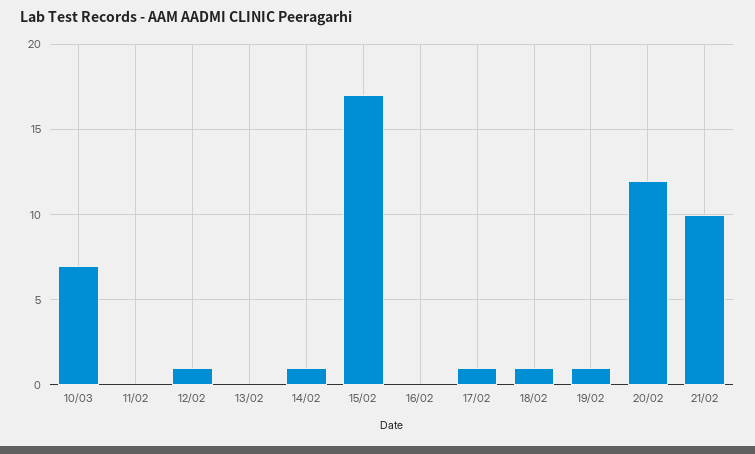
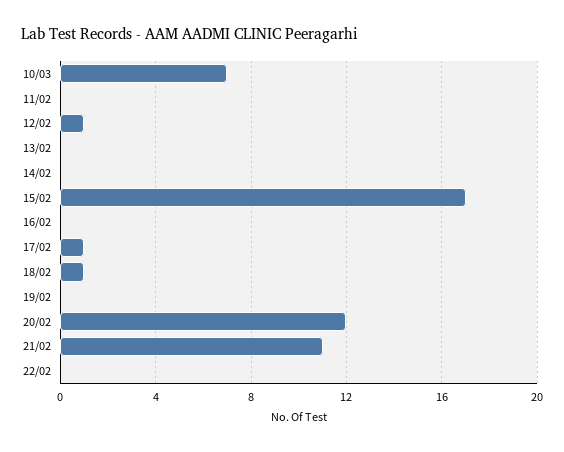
14/02: 1 -> 0
19/02: 1 -> 0
21/02: 10 -> 11
22/02: none -> 0

